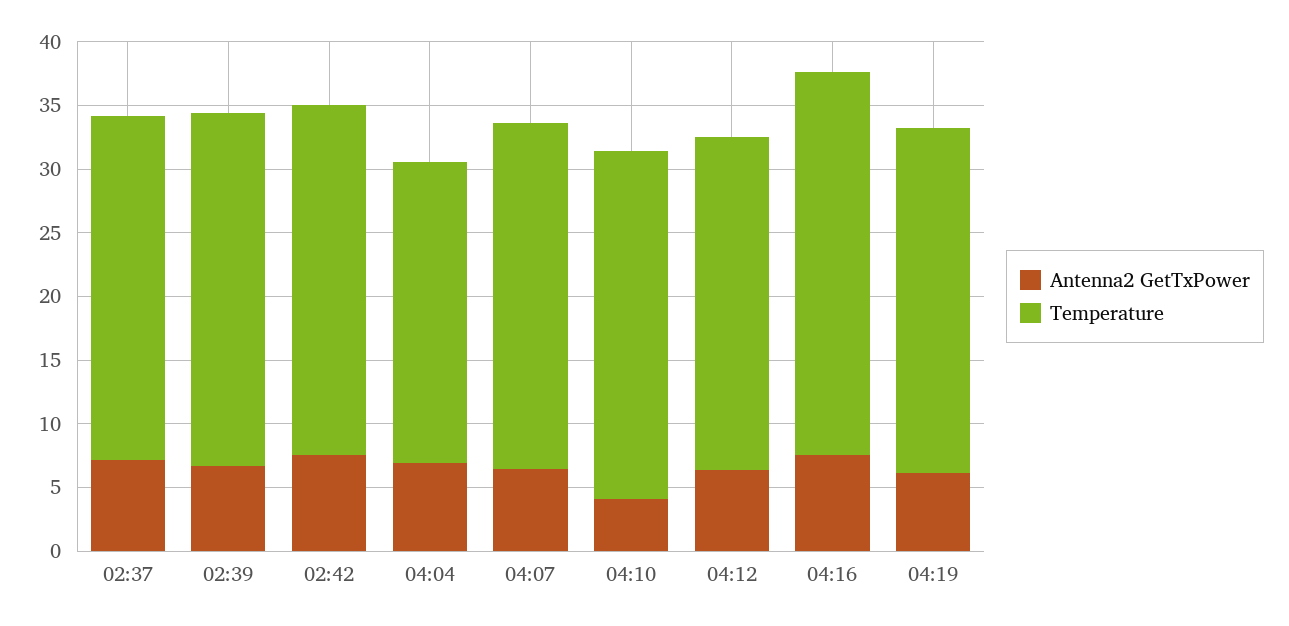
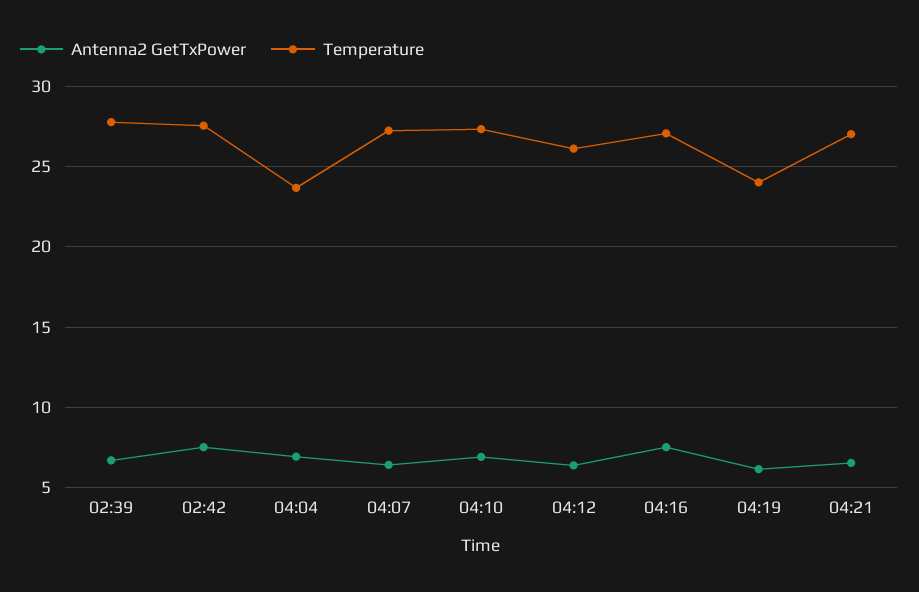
Antenna2 GetTxPower, 02:37: 7 -> none
Temperature, 02:37: 27 -> none
Antenna2 GetTxPower, 04:10: 4 -> 7
Temperature, 04:16: 30 -> 27
Temperature, 04:19: 27 -> 24
Antenna2 GetTxPower, 04:21: none -> 6.5
Temperature, 04:21: none -> 27

